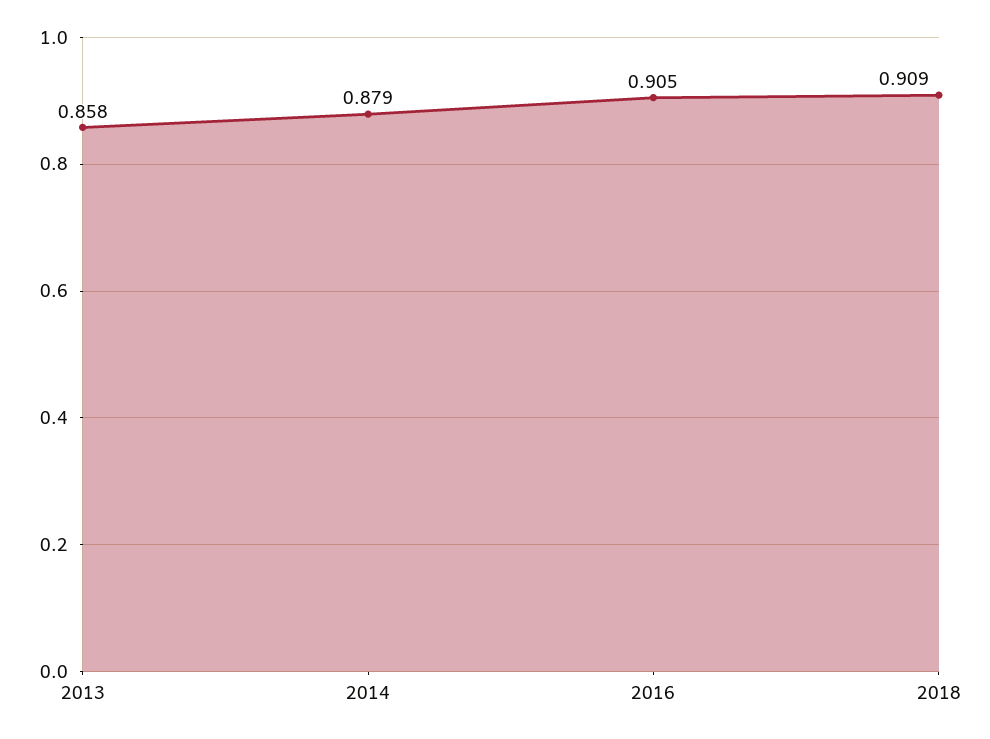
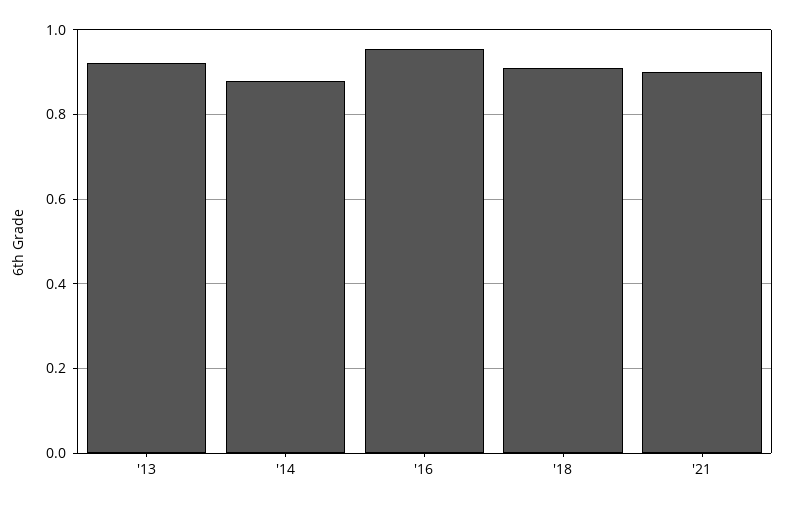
2013: 0.858 -> 0.92
2016: 0.905 -> 0.96
'21: none -> 0.9

